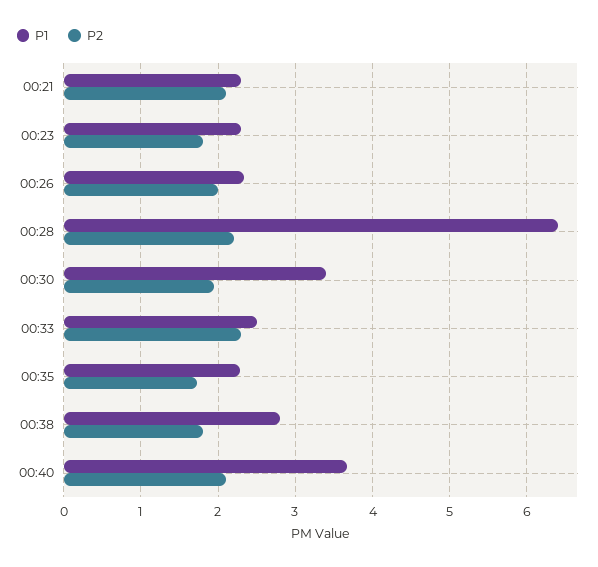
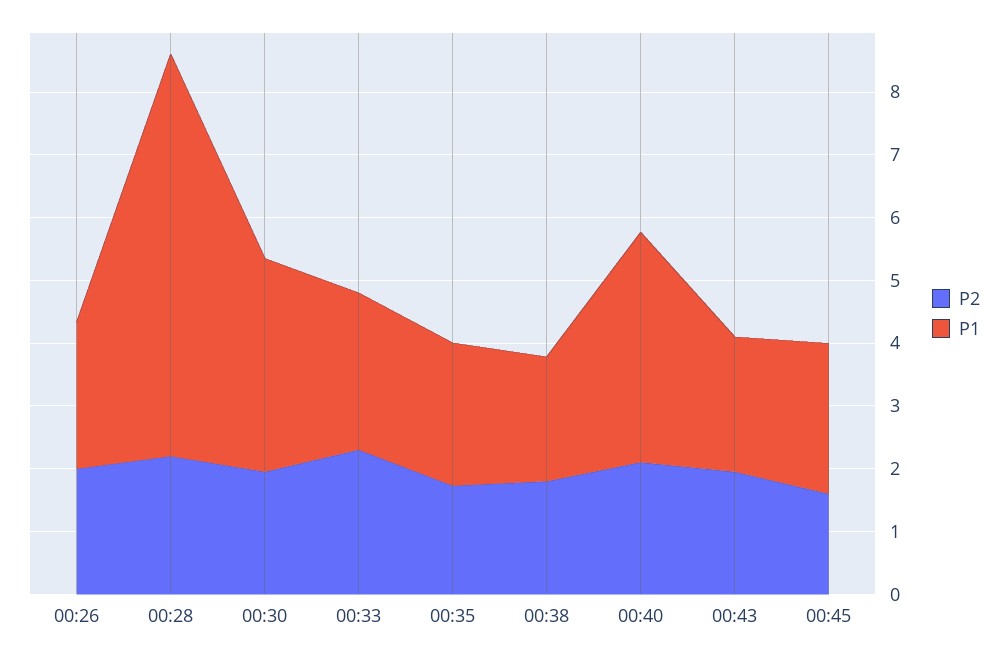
P1, 00:21: 2.3 -> none
P2, 00:21: 2.1 -> none
P1, 00:23: 2.3 -> none
P2, 00:23: 1.8 -> none
P1, 00:38: 2.8 -> 2
P2, 00:43: none -> 2
P1, 00:43: none -> 2.2
P2, 00:45: none -> 1.6
P1, 00:45: none -> 2.4

